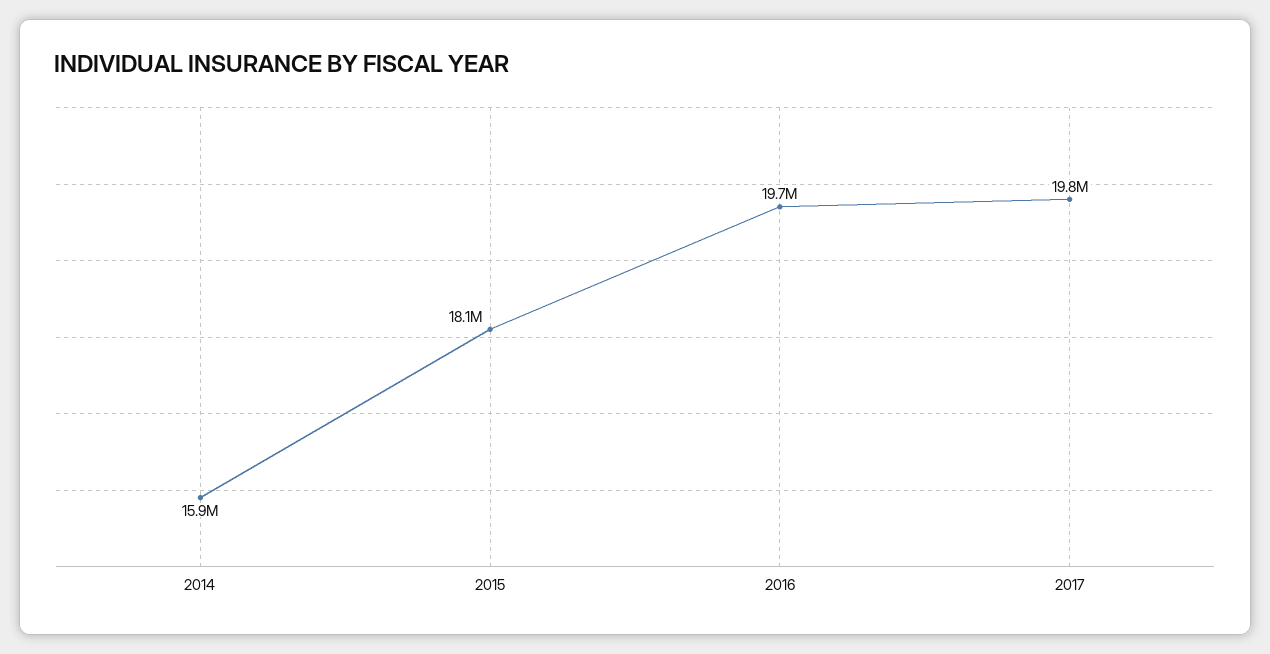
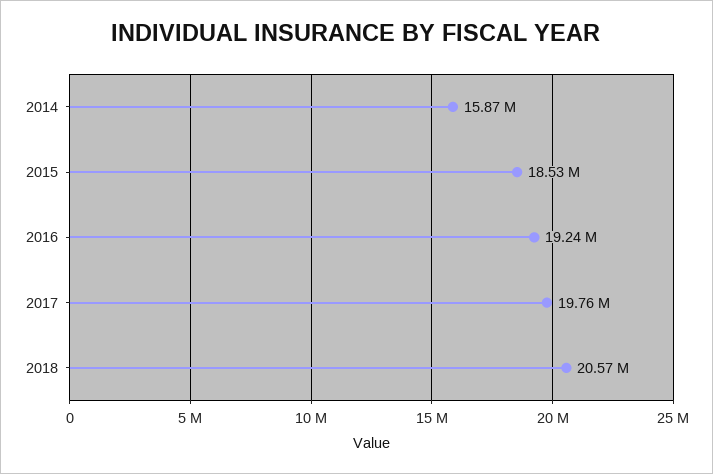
2015: 18100000 -> 18530000
2016: 19700000 -> 19240000
2018: none -> 20570000

